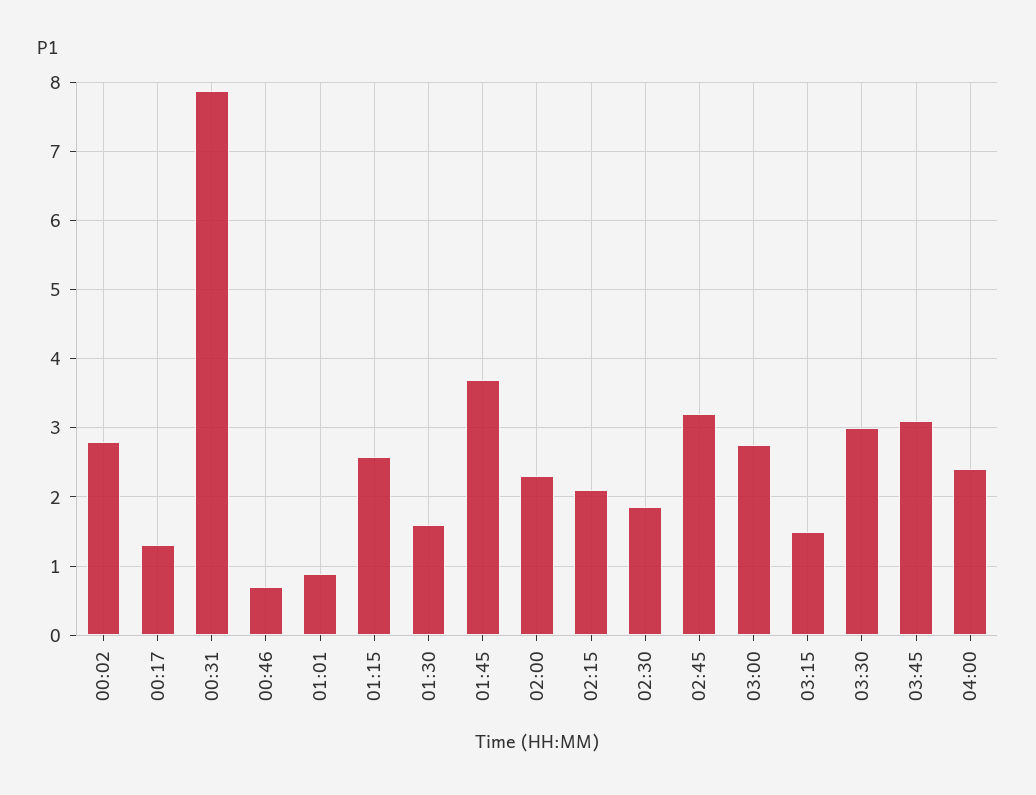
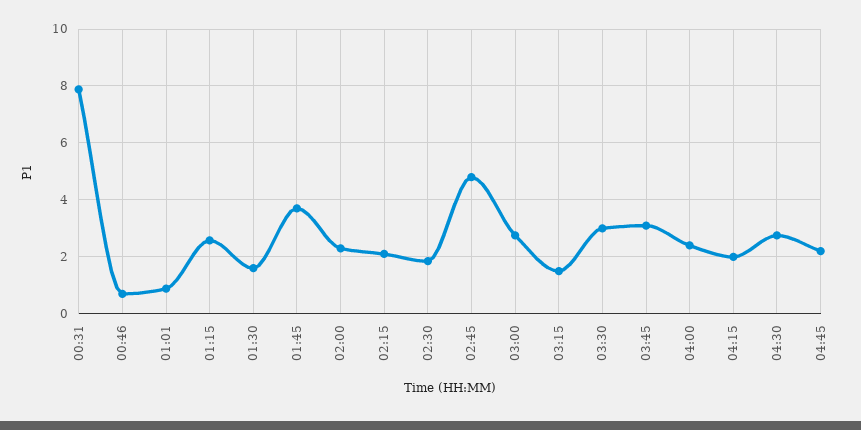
00:02: 2.8 -> none
00:17: 1.3 -> none
02:45: 3.2 -> 4.75
04:15: none -> 2
04:30: none -> 2.75
04:45: none -> 2.25

